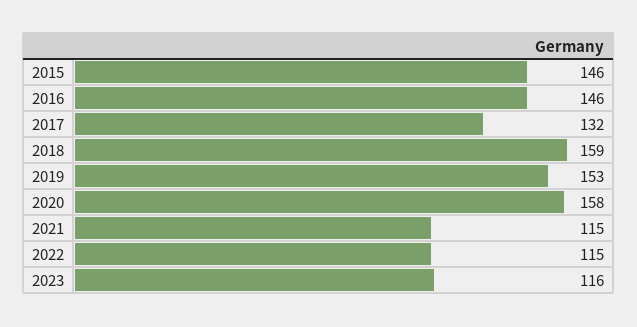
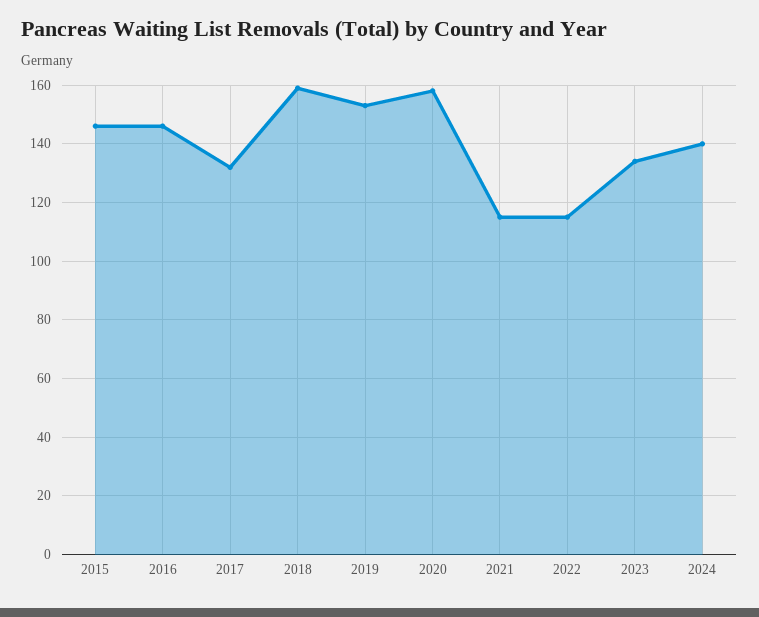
2023: 116 -> 135
2024: none -> 140

